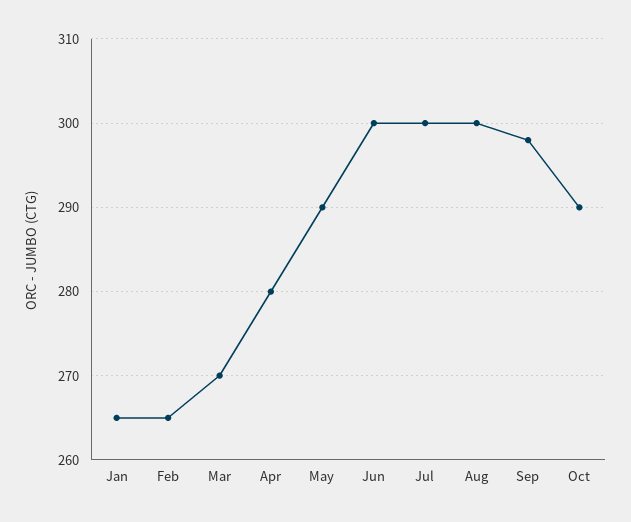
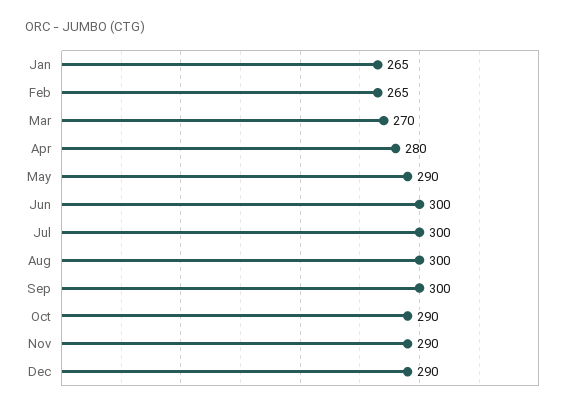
Sep: 298 -> 300
Nov: none -> 290
Dec: none -> 290

